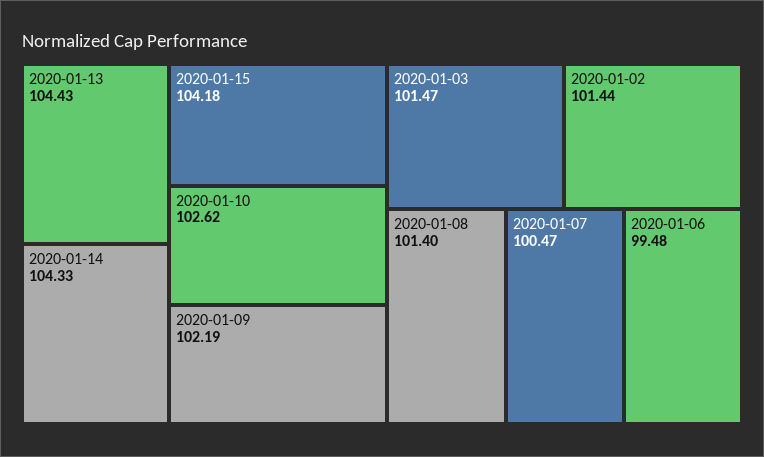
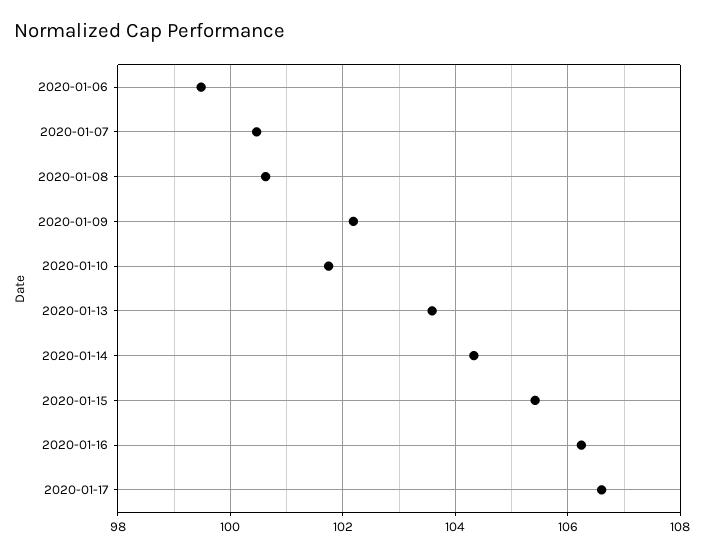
2020-01-13: 104.43 -> 103.6
2020-01-15: 104.18 -> 105.4
2020-01-10: 102.62 -> 101.8
2020-01-03: 101.47 -> none
2020-01-02: 101.44 -> none
2020-01-08: 101.4 -> 100.6
2020-01-16: none -> 106.2
2020-01-17: none -> 106.6

